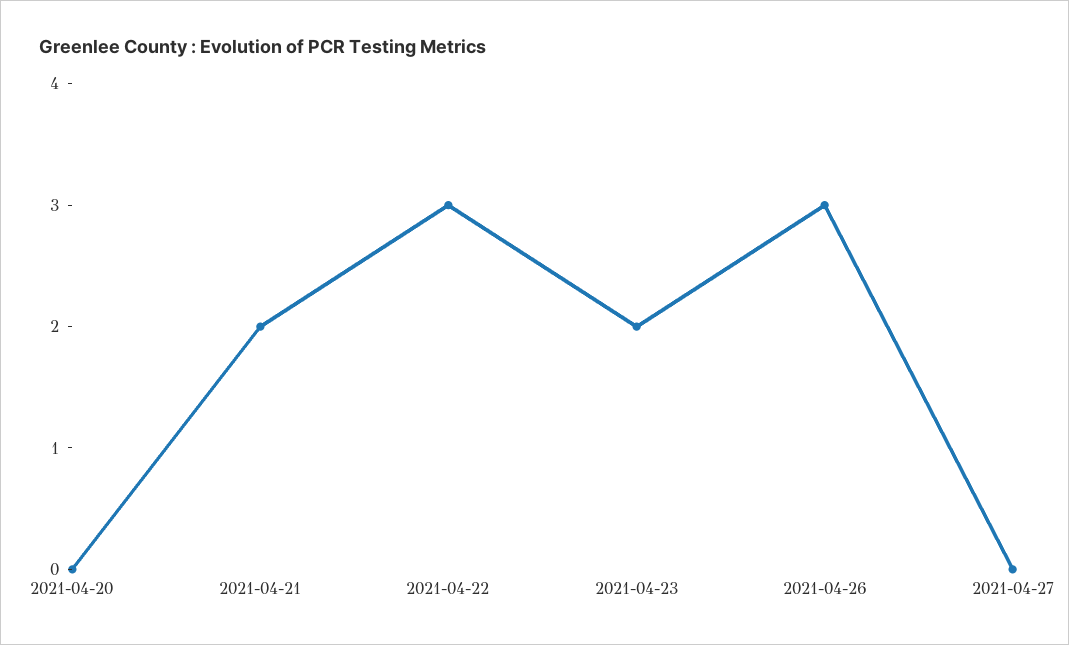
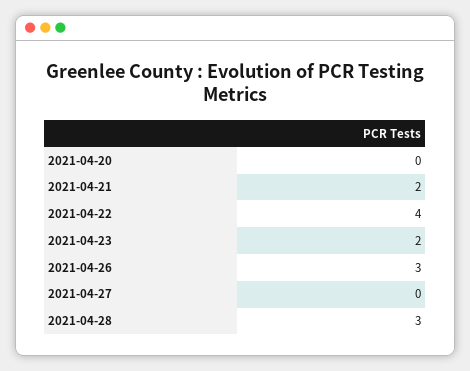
2021-04-22: 3 -> 4
2021-04-28: none -> 3

